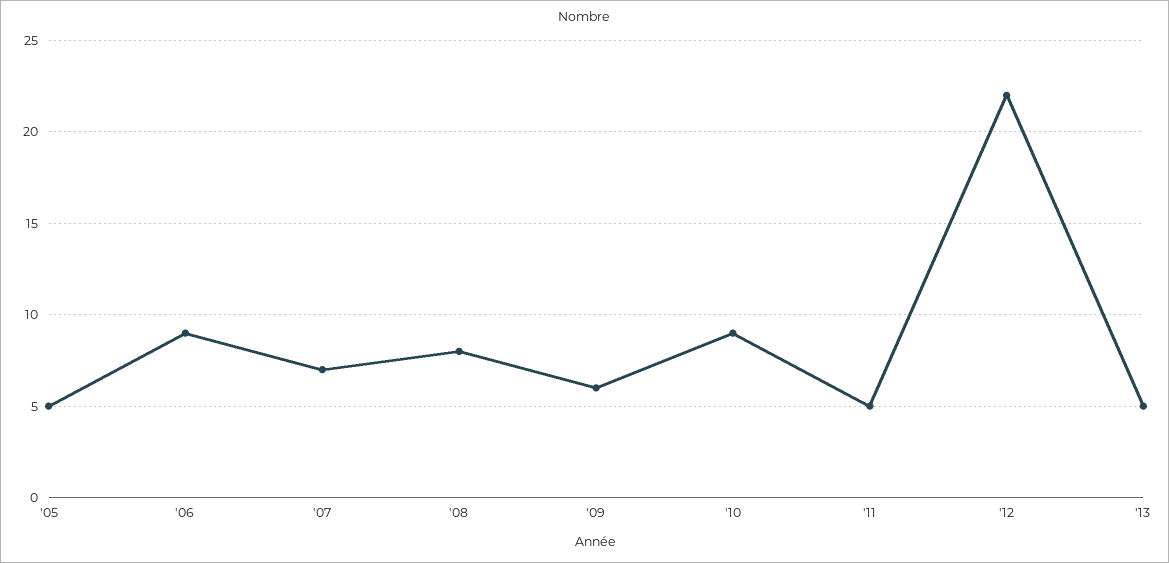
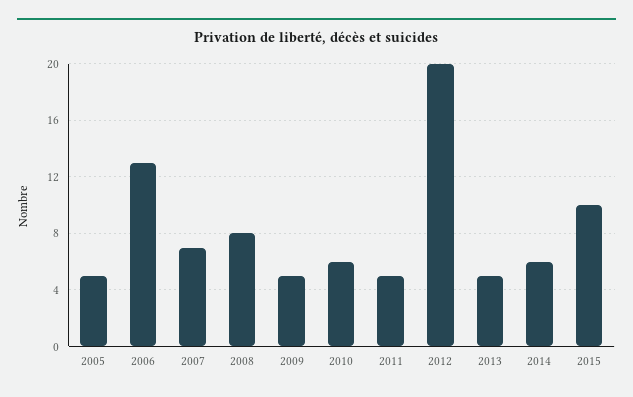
'06: 9 -> 13
'09: 6 -> 5
'10: 9 -> 6
'12: 22 -> 20
2014: none -> 6
2015: none -> 10

